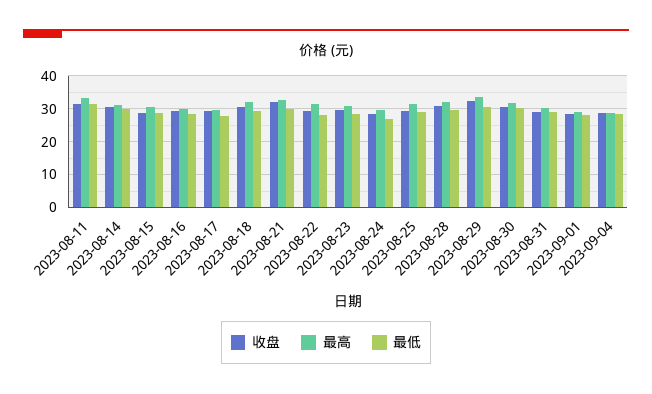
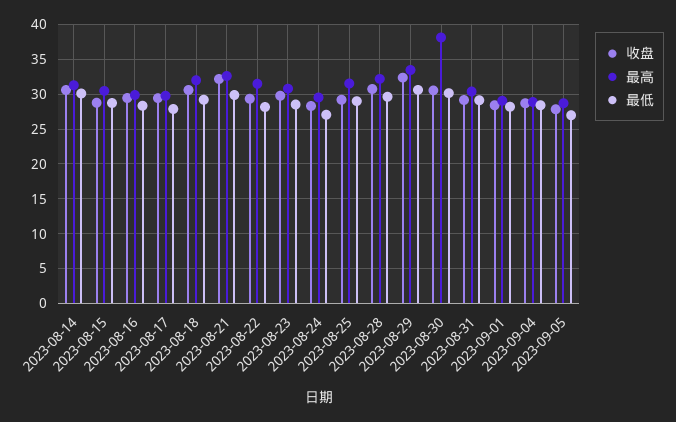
收盘, 2023-08-11: 32 -> none
最高, 2023-08-11: 34 -> none
最低, 2023-08-11: 32 -> none
最高, 2023-08-30: 32 -> 38
收盘, 2023-09-05: none -> 28
最高, 2023-09-05: none -> 29
最低, 2023-09-05: none -> 27

